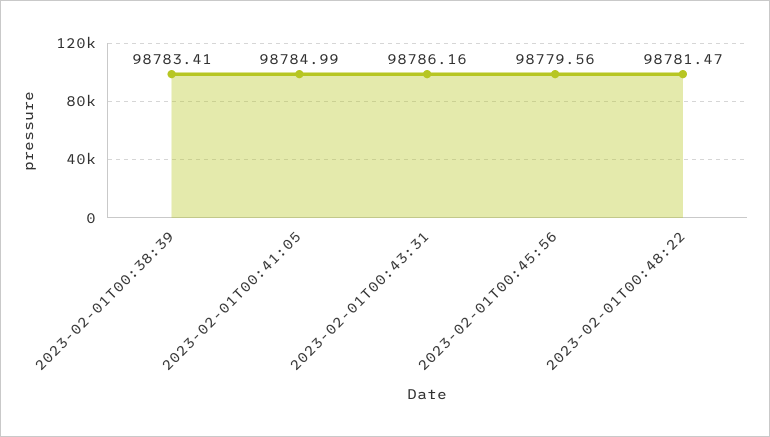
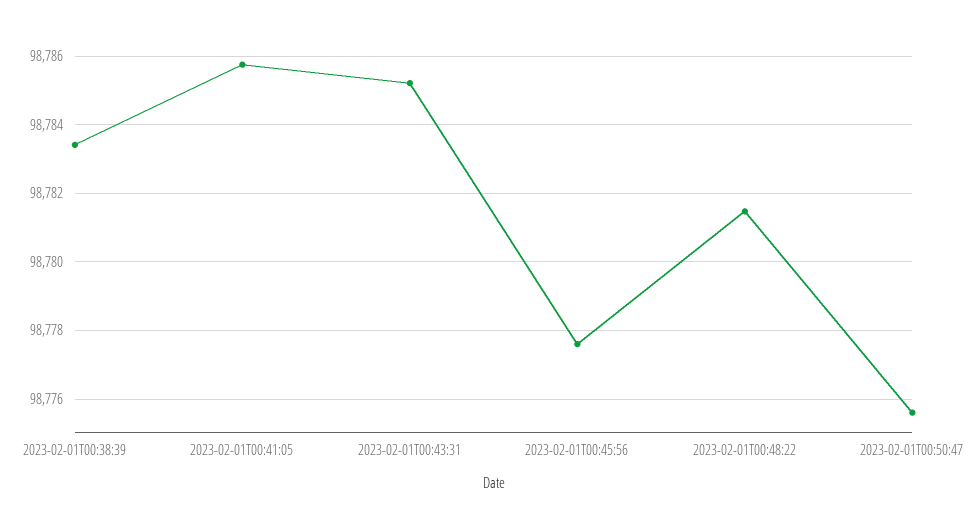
2023-02-01T00:41:05: 98784.99 -> 98785.8
2023-02-01T00:43:31: 98786.16 -> 98785.2
2023-02-01T00:45:56: 98779.56 -> 98777.6
2023-02-01T00:50:47: none -> 98775.6

